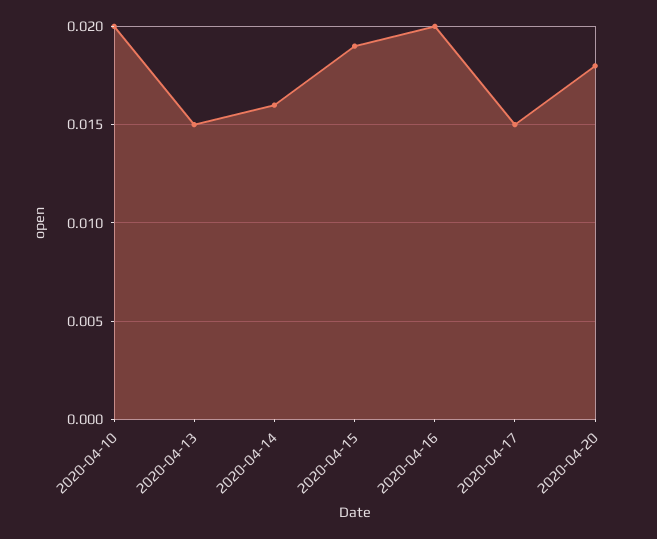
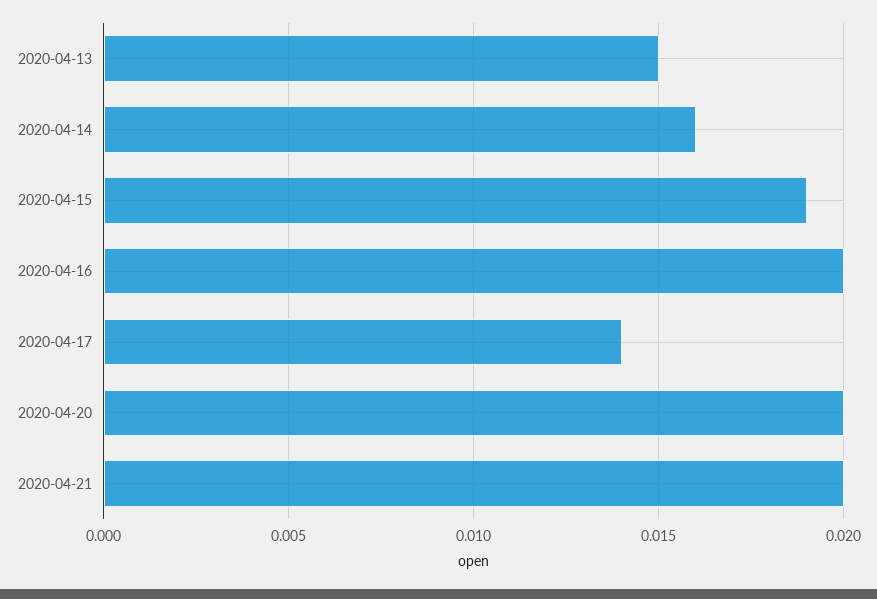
2020-04-10: 0.02 -> none
2020-04-17: 0.015 -> 0.014
2020-04-20: 0.018 -> 0.02
2020-04-21: none -> 0.02

